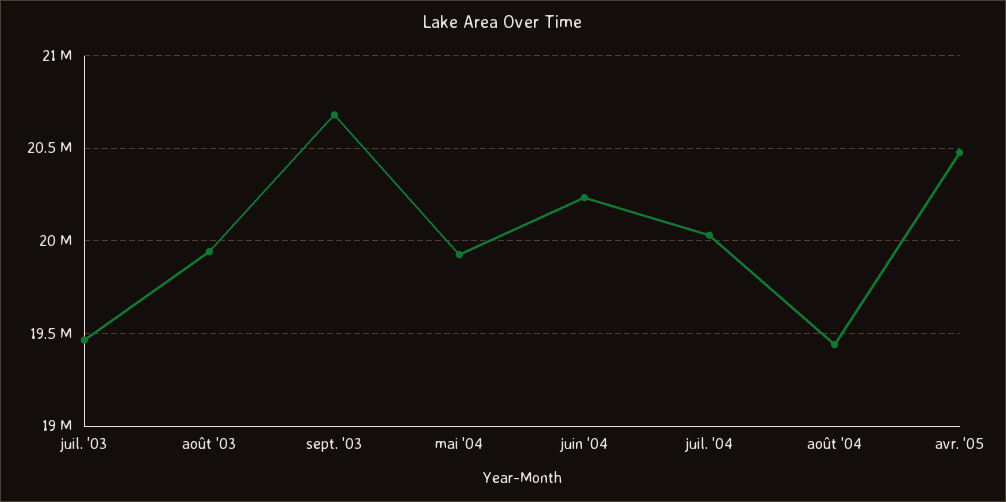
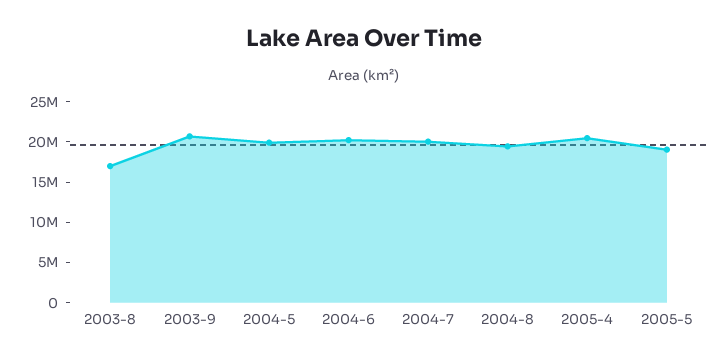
juil. '03: 19450000 -> none
août '03: 19950000 -> 17000000
2005-5: none -> 19000000

